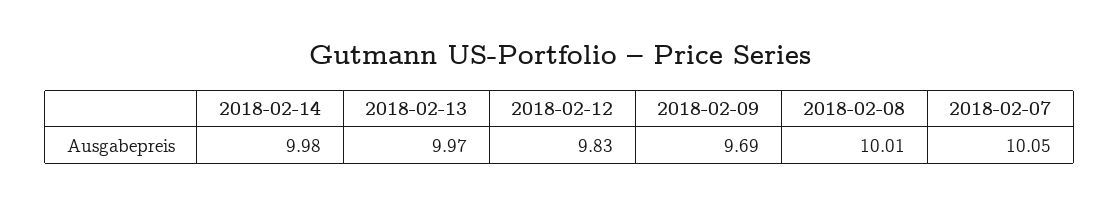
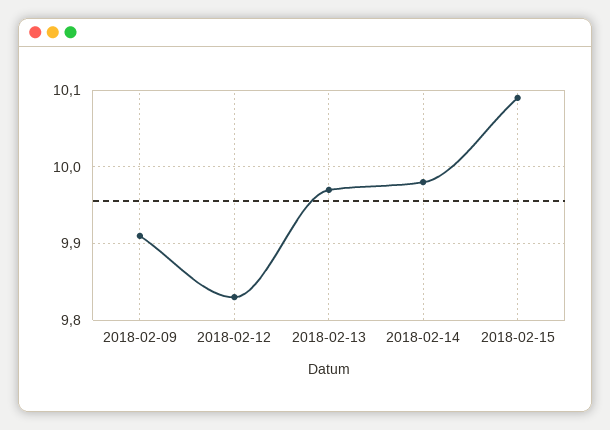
2018-02-09: 9.69 -> 9.91
2018-02-08: 10.01 -> none
2018-02-07: 10.05 -> none
2018-02-15: none -> 10.09

